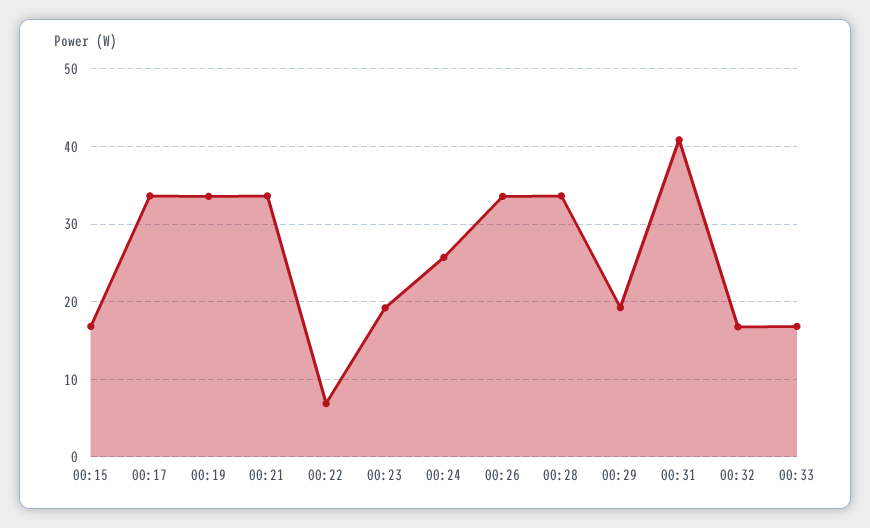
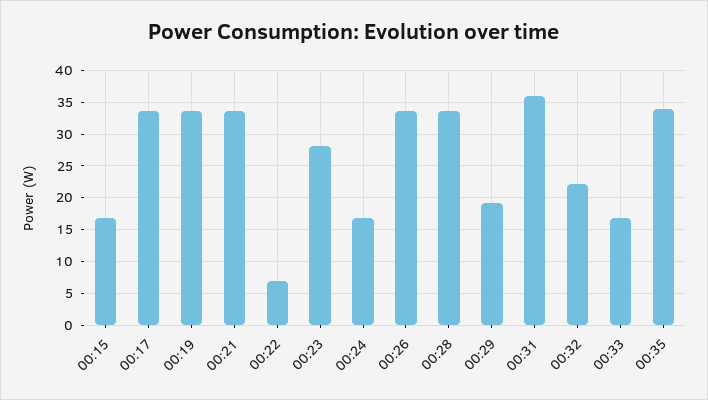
00:23: 19 -> 28
00:24: 26 -> 17
00:31: 41 -> 36
00:32: 17 -> 22
00:35: none -> 34

